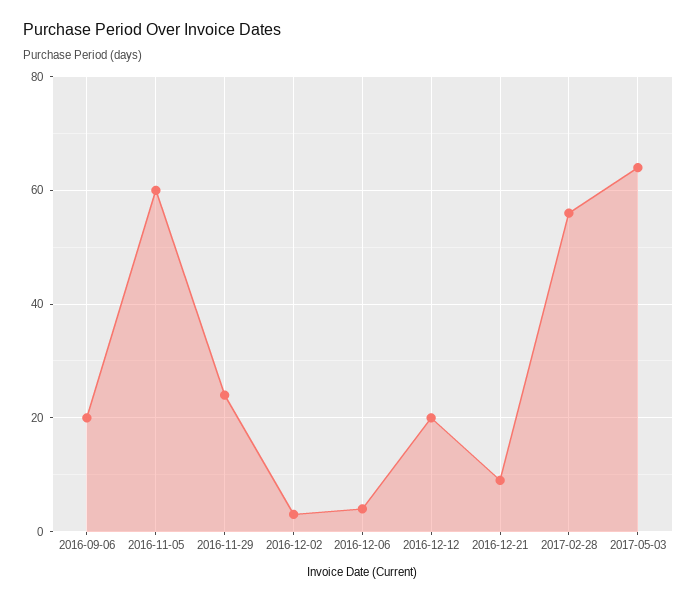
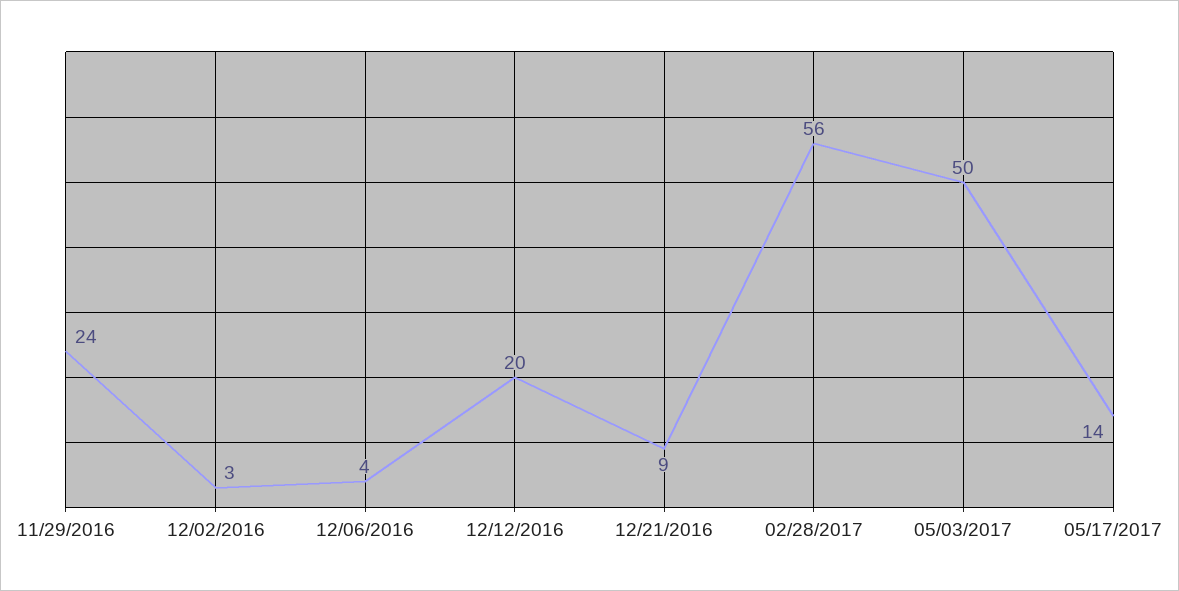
2016-09-06: 20 -> none
2016-11-05: 60 -> none
2017-05-03: 65 -> 50
05/17/2017: none -> 14

